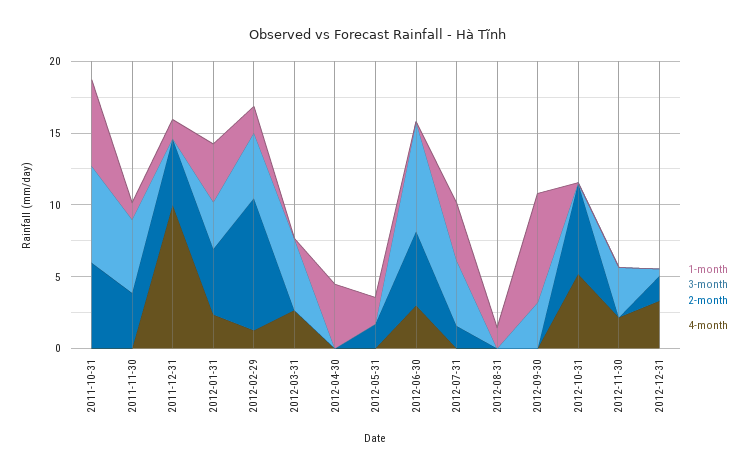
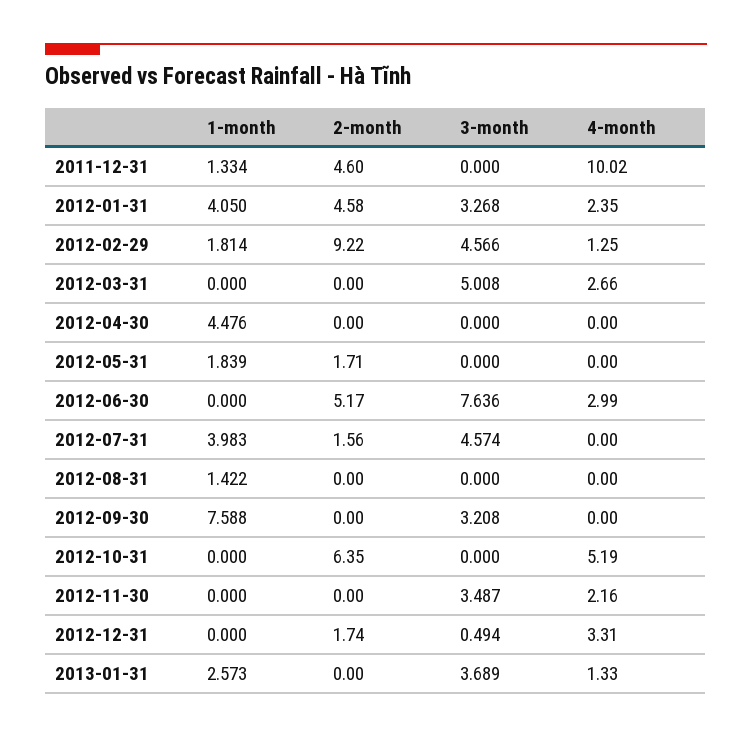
1-month, 2011-10-31: 6 -> none
3-month, 2011-10-31: 7 -> none
2-month, 2011-10-31: 6 -> none
4-month, 2011-10-31: 0 -> none
1-month, 2011-11-30: 1 -> none
3-month, 2011-11-30: 5 -> none
2-month, 2011-11-30: 4 -> none
4-month, 2011-11-30: 0 -> none
1-month, 2013-01-31: none -> 2.573
2-month, 2013-01-31: none -> 0
3-month, 2013-01-31: none -> 3.689
4-month, 2013-01-31: none -> 1.33

